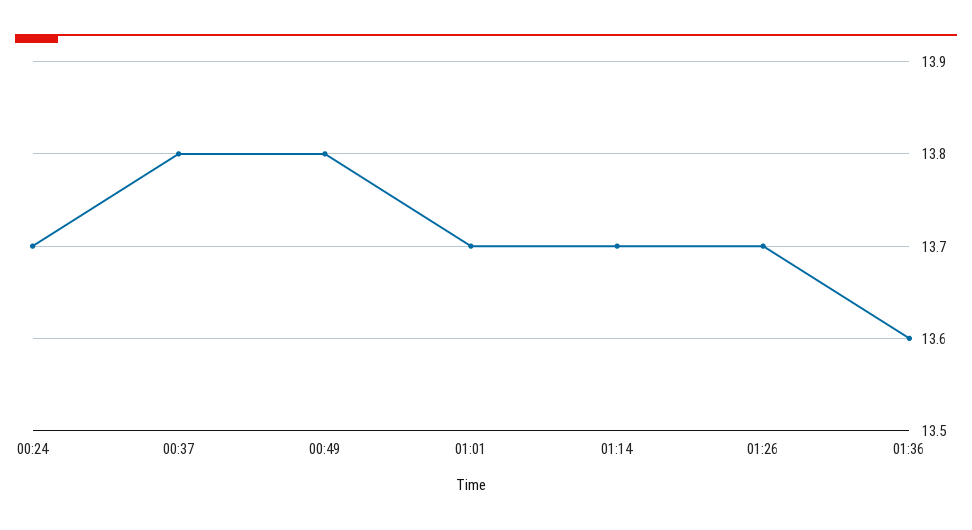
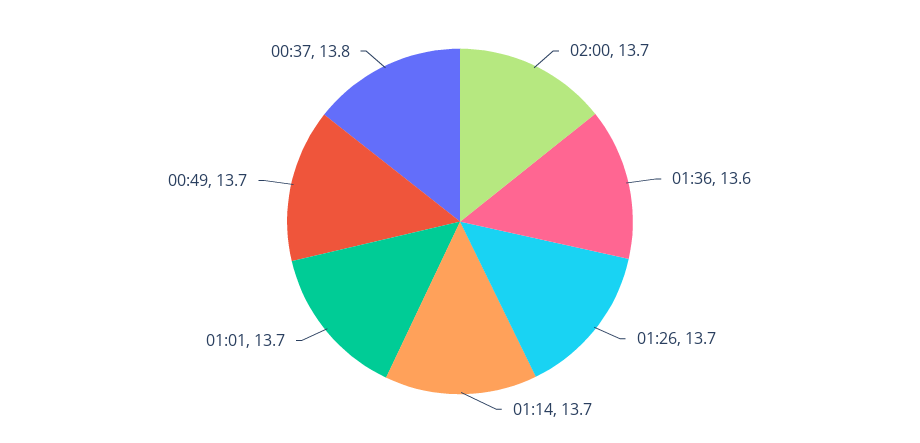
00:24: 13.7 -> none
00:49: 13.8 -> 13.7
02:00: none -> 13.7

